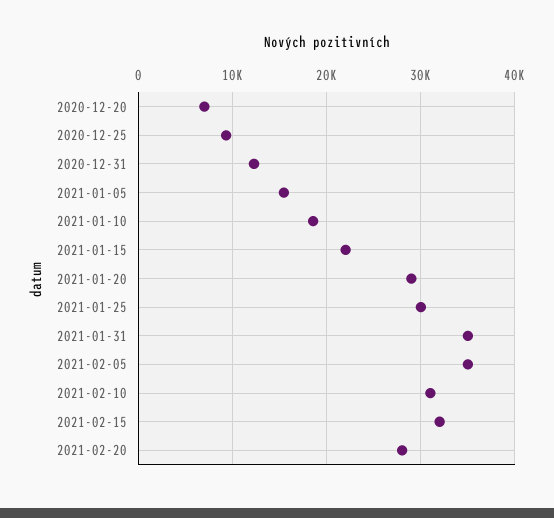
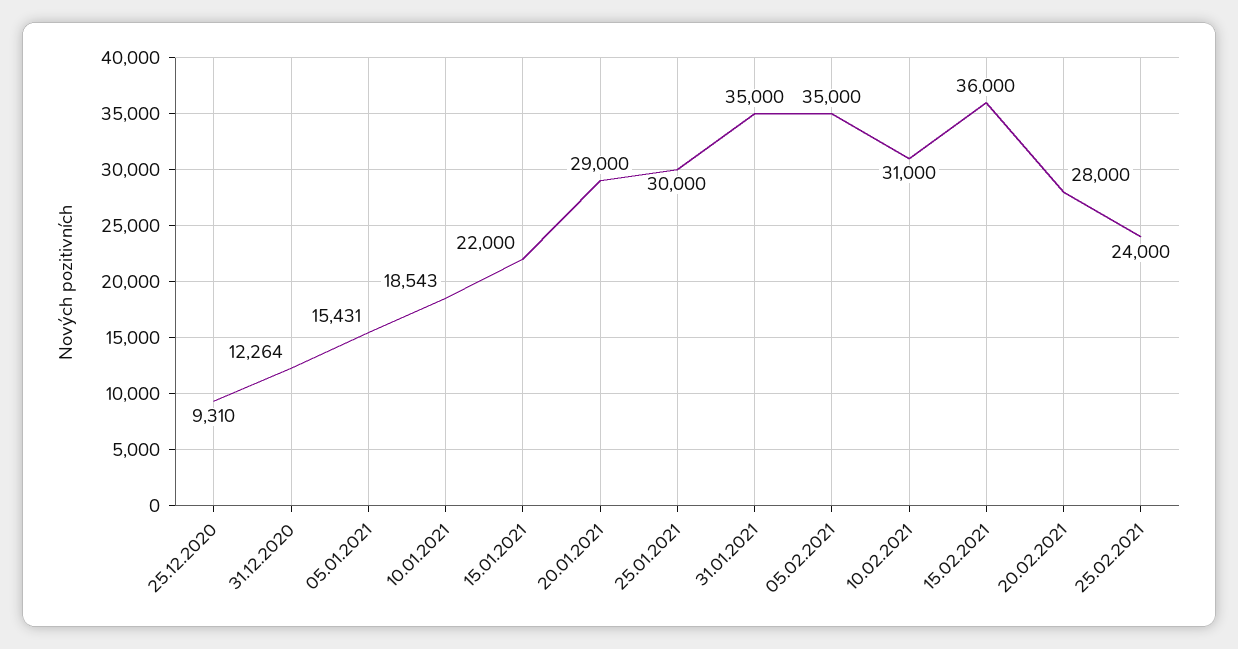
2020-12-20: 7000 -> none
2021-02-15: 32000 -> 36000
25.02.2021: none -> 24000

